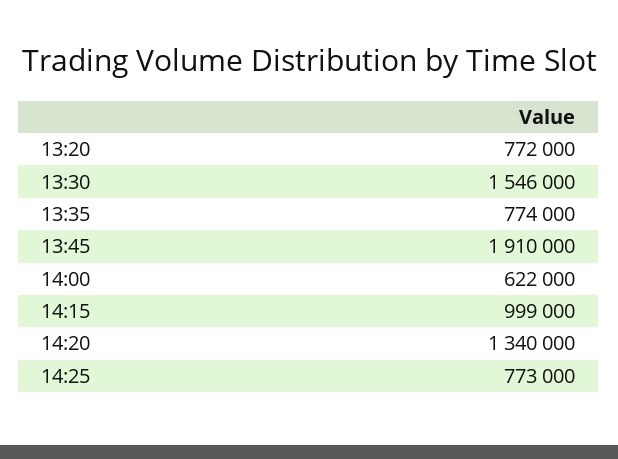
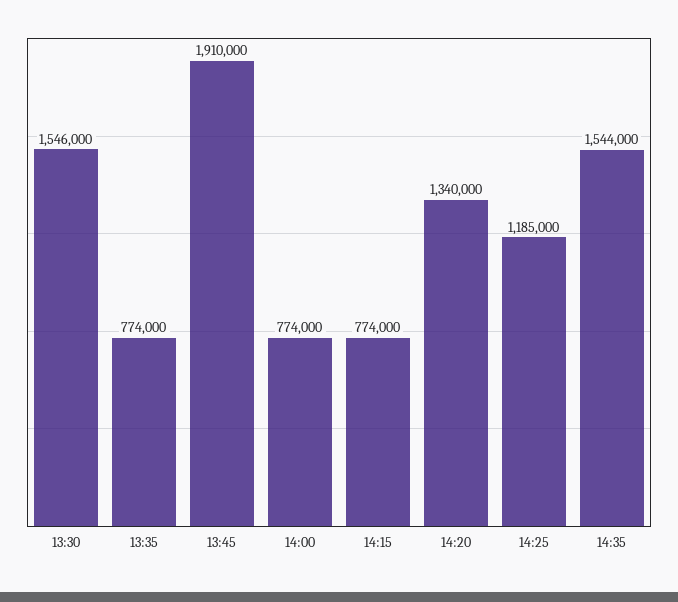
13:20: 772000 -> none
14:00: 622000 -> 774000
14:15: 999000 -> 774000
14:25: 773000 -> 1185000
14:35: none -> 1544000

